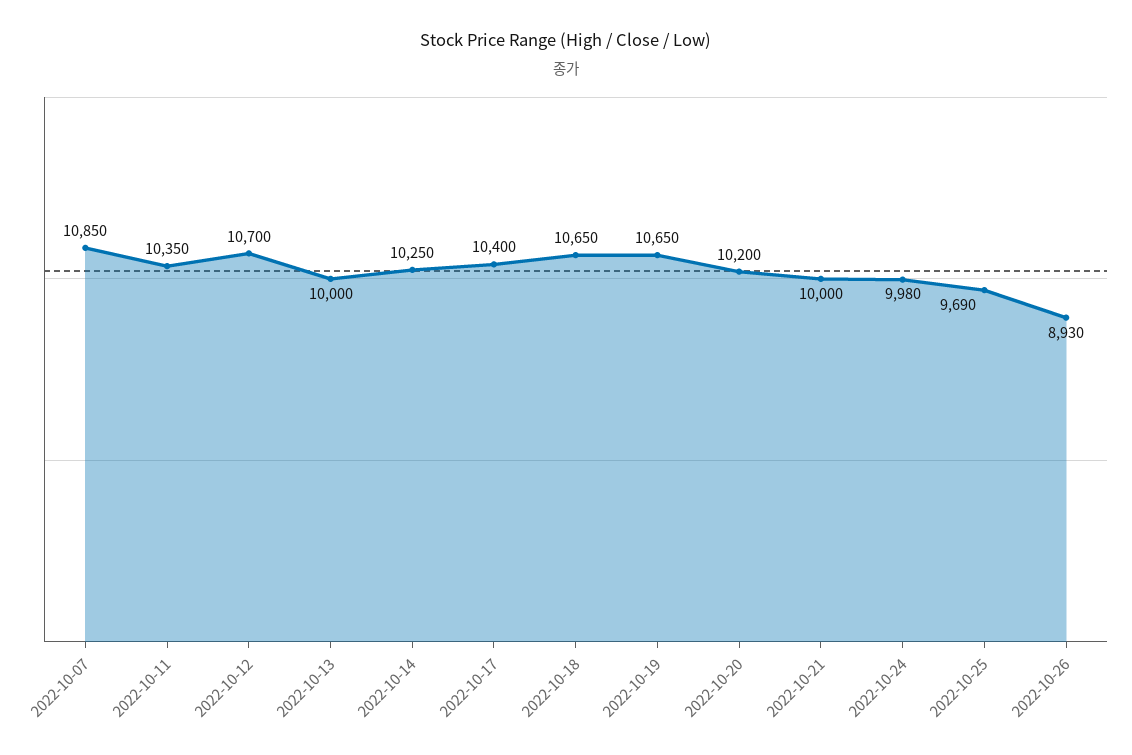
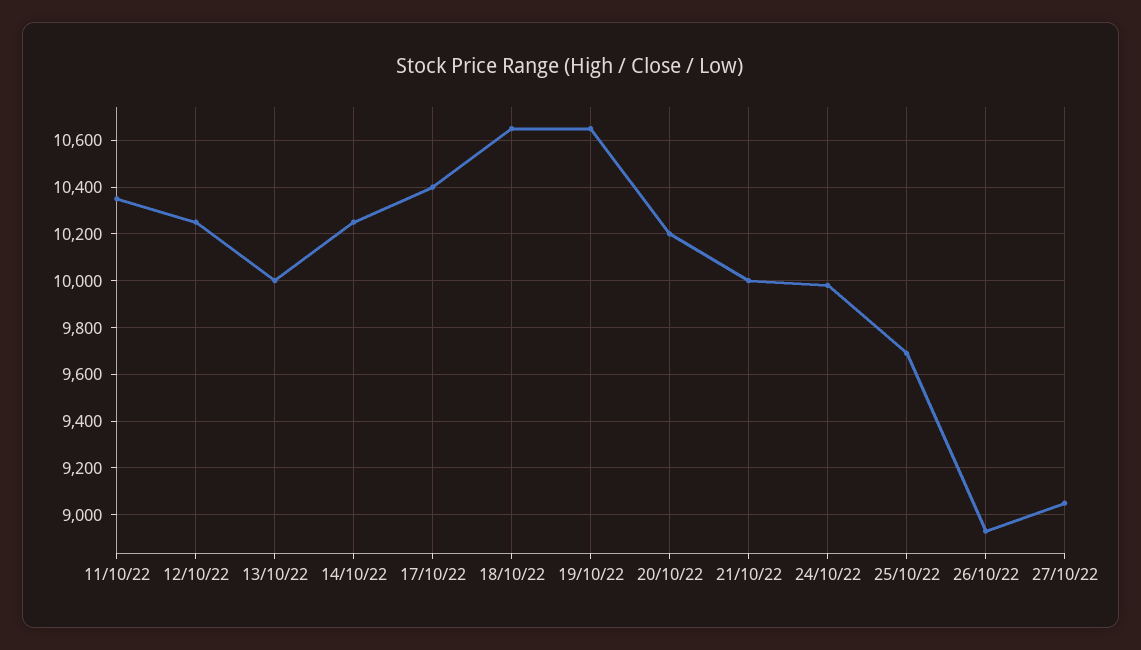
2022-10-07: 10850 -> none
2022-10-12: 10700 -> 10250
27/10/22: none -> 9050

